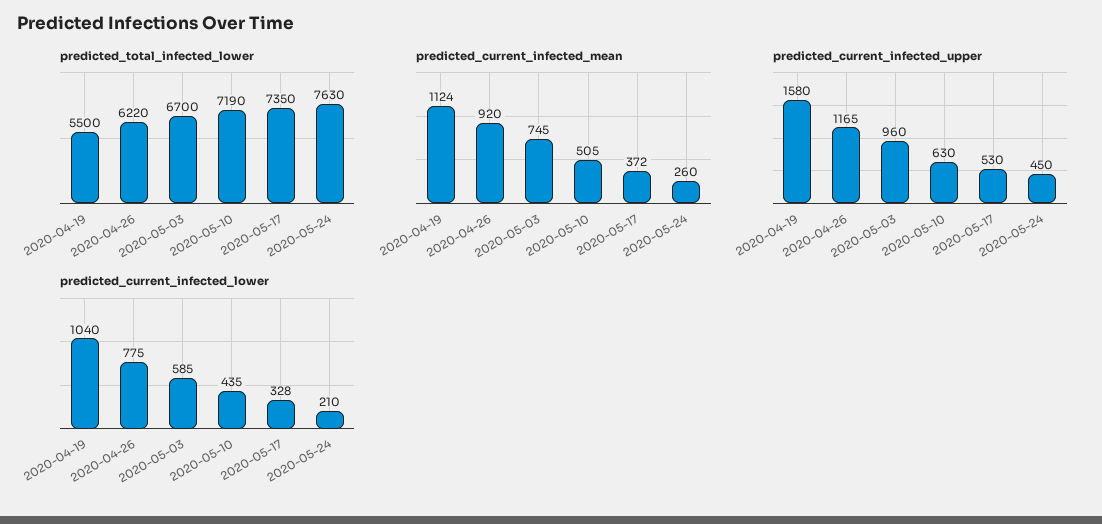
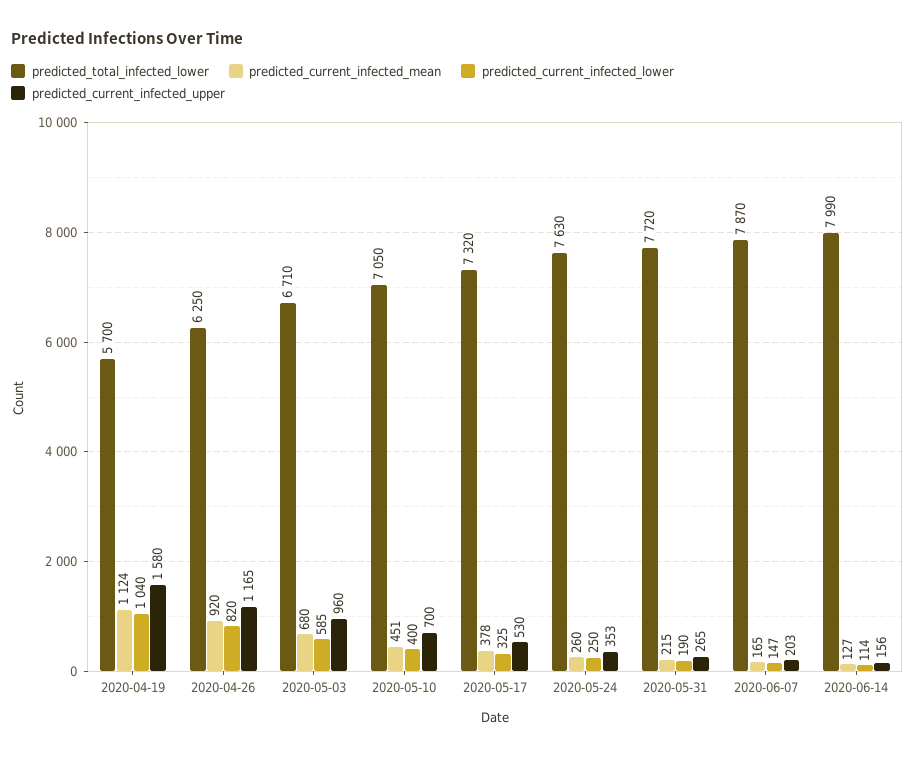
predicted_total_infected_lower, 2020-04-19: 5500 -> 5700
predicted_total_infected_lower, 2020-04-26: 6220 -> 6250
predicted_total_infected_lower, 2020-05-03: 6700 -> 6710
predicted_total_infected_lower, 2020-05-10: 7190 -> 7050
predicted_total_infected_lower, 2020-05-17: 7350 -> 7320
predicted_current_infected_mean, 2020-05-03: 745 -> 680
predicted_current_infected_mean, 2020-05-10: 505 -> 451
predicted_current_infected_mean, 2020-05-17: 372 -> 378
predicted_current_infected_upper, 2020-05-10: 630 -> 700
predicted_current_infected_upper, 2020-05-24: 450 -> 353
predicted_current_infected_lower, 2020-04-26: 775 -> 820
predicted_current_infected_lower, 2020-05-10: 435 -> 400
predicted_current_infected_lower, 2020-05-17: 328 -> 325
predicted_current_infected_lower, 2020-05-24: 210 -> 250
predicted_total_infected_lower, 2020-05-31: none -> 7720
predicted_current_infected_mean, 2020-05-31: none -> 215
predicted_current_infected_lower, 2020-05-31: none -> 190
predicted_current_infected_upper, 2020-05-31: none -> 265
predicted_total_infected_lower, 2020-06-07: none -> 7870
predicted_current_infected_mean, 2020-06-07: none -> 165
predicted_current_infected_lower, 2020-06-07: none -> 147
predicted_current_infected_upper, 2020-06-07: none -> 203
predicted_total_infected_lower, 2020-06-14: none -> 7990
predicted_current_infected_mean, 2020-06-14: none -> 127
predicted_current_infected_lower, 2020-06-14: none -> 114
predicted_current_infected_upper, 2020-06-14: none -> 156

